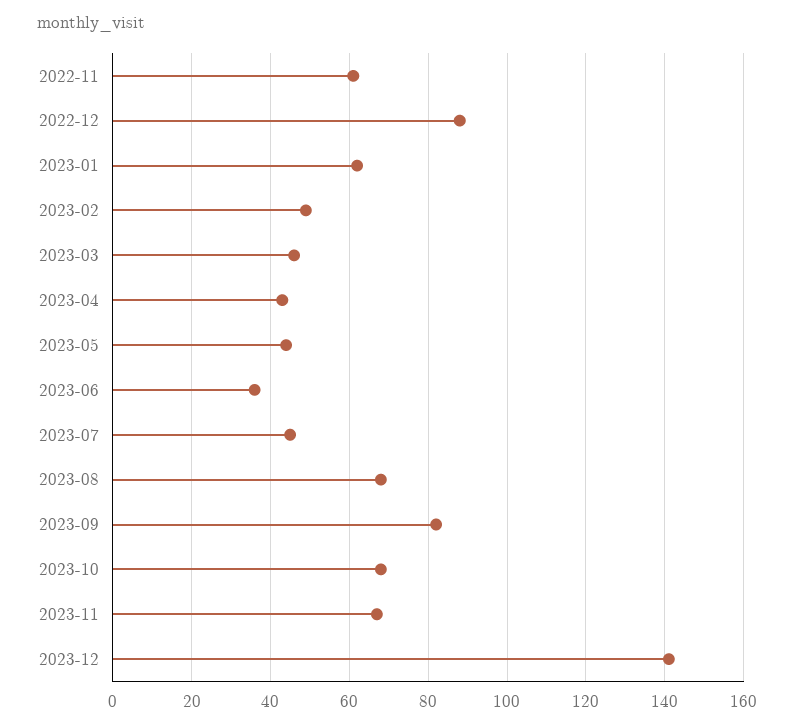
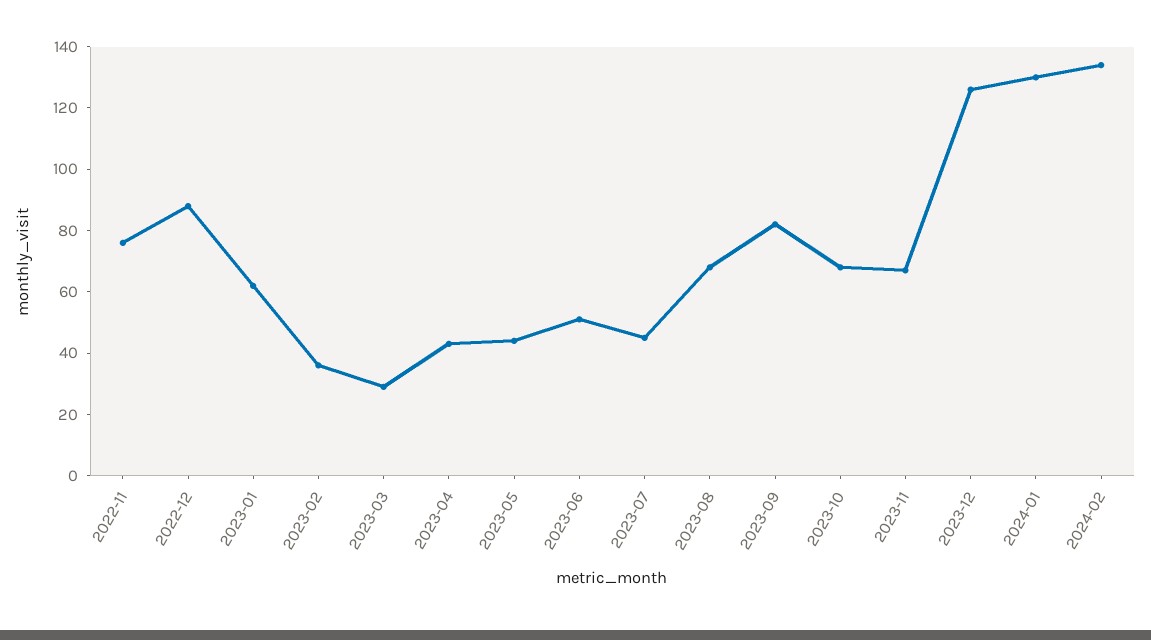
2022-11: 60 -> 75
2023-02: 50 -> 35
2023-03: 45 -> 30
2023-06: 35 -> 50
2023-12: 140 -> 125
2024-01: none -> 130
2024-02: none -> 135

